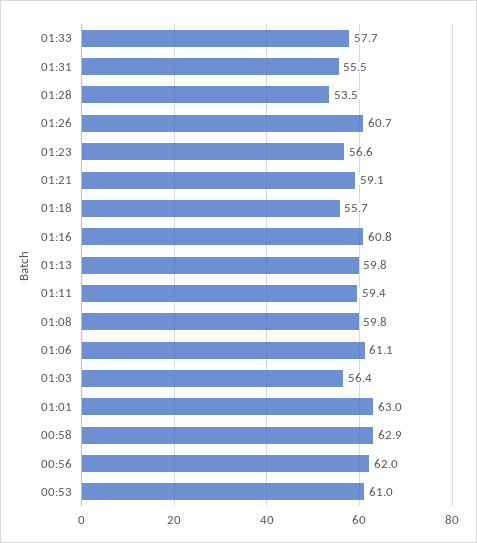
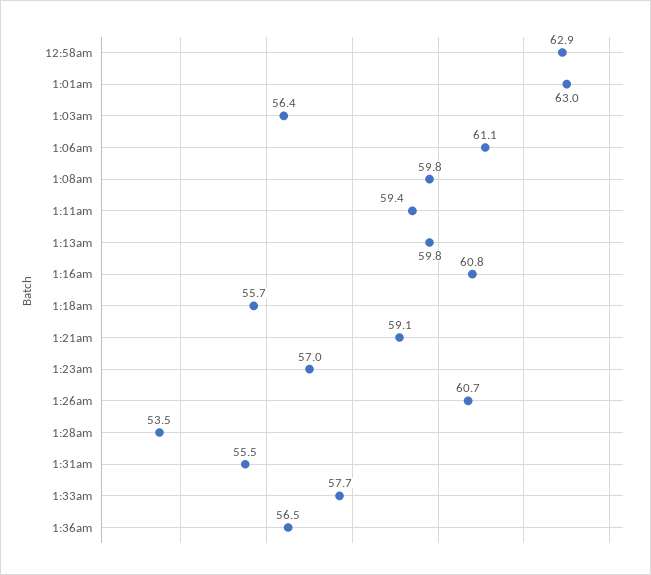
01:23: 56.6 -> 57
00:56: 62 -> none
00:53: 61 -> none
1:36am: none -> 56.5

